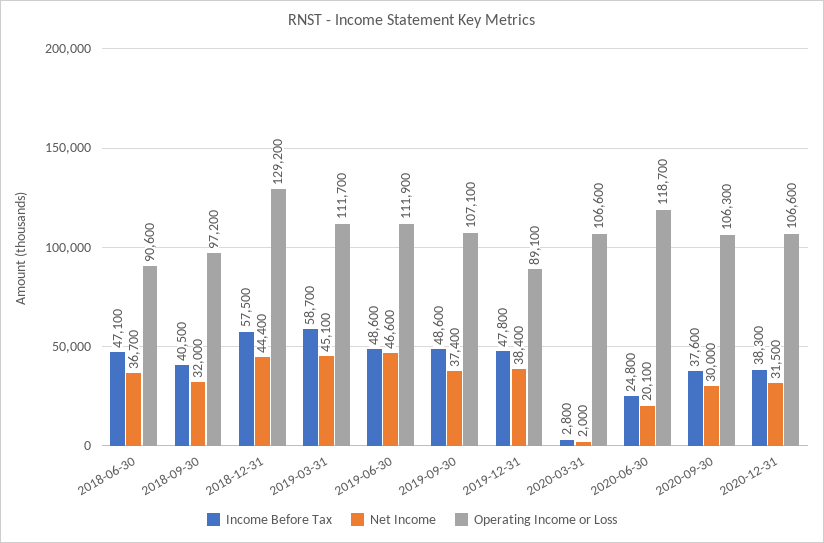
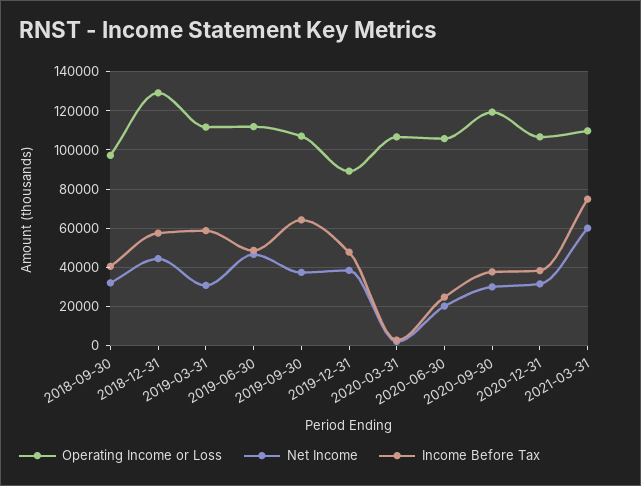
Income Before Tax, 2018-06-30: 47100 -> none
Net Income, 2018-06-30: 36700 -> none
Operating Income or Loss, 2018-06-30: 90600 -> none
Net Income, 2019-03-31: 45100 -> 30000
Income Before Tax, 2019-09-30: 48600 -> 65000
Operating Income or Loss, 2020-06-30: 118700 -> 105000
Operating Income or Loss, 2020-09-30: 106300 -> 120000
Operating Income or Loss, 2021-03-31: none -> 110000
Net Income, 2021-03-31: none -> 60000
Income Before Tax, 2021-03-31: none -> 75000

